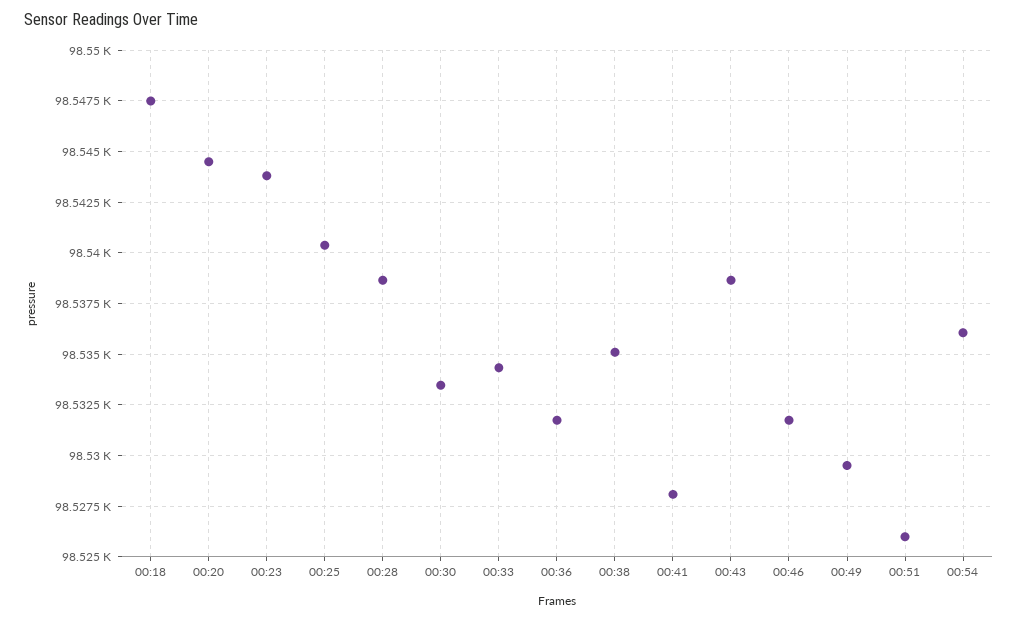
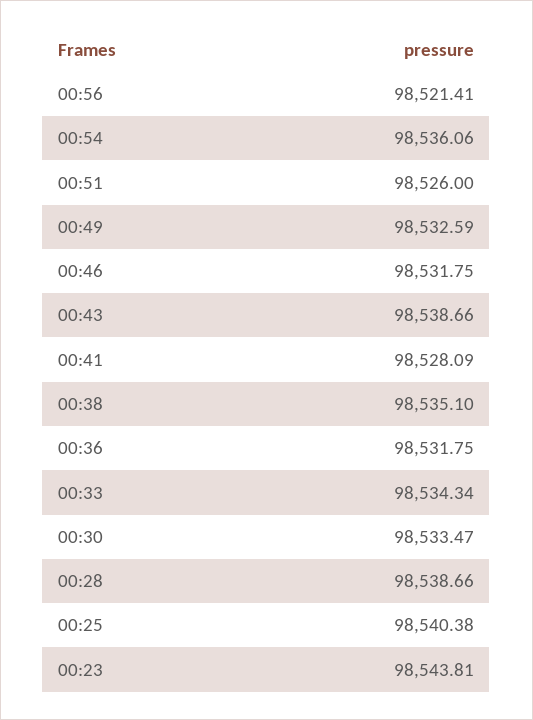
00:18: 98547.5 -> none
00:20: 98544.5 -> none
00:49: 98529.5 -> 98532.59
00:56: none -> 98521.41

